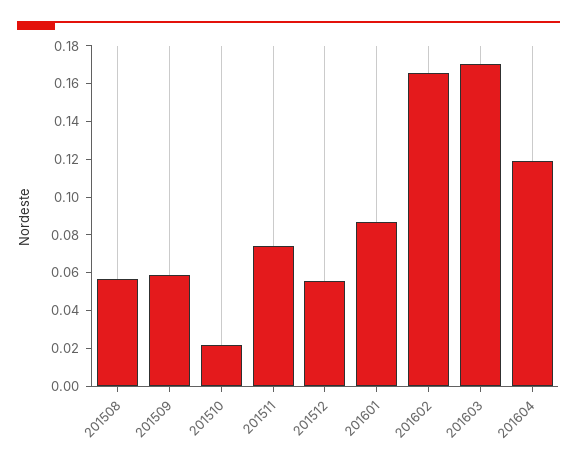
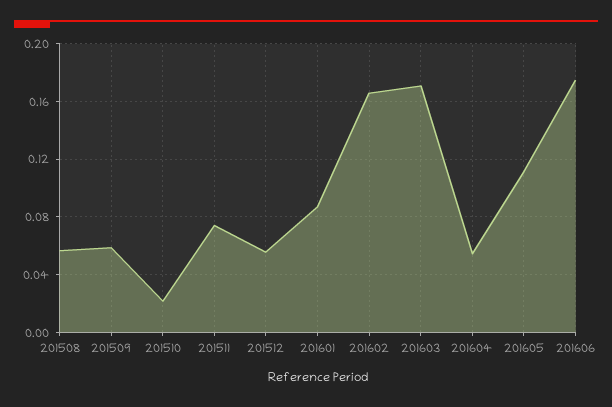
201604: 0.12 -> 0.055
201605: none -> 0.11
201606: none -> 0.175

